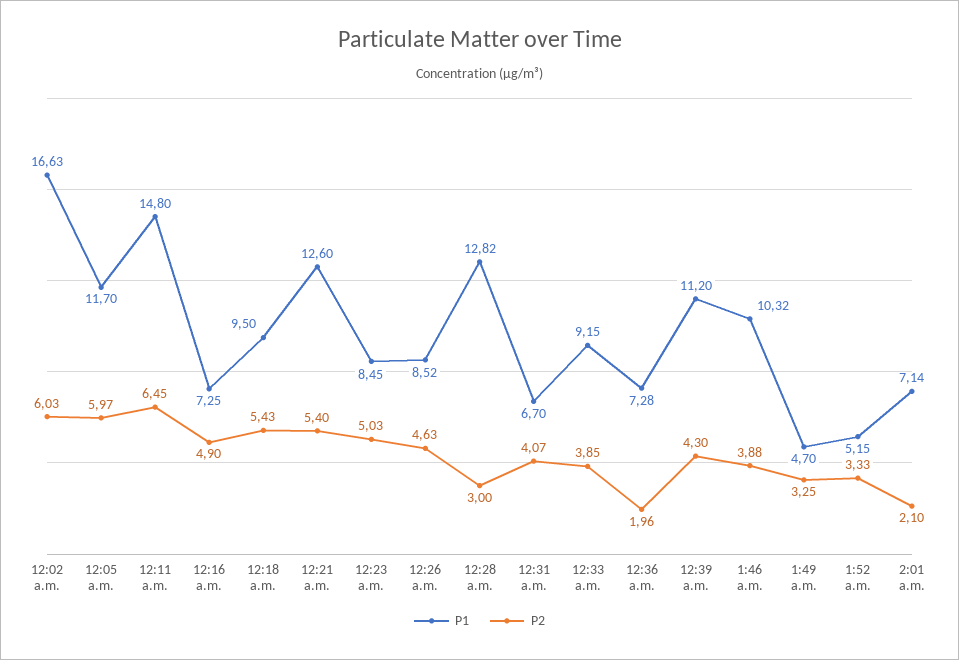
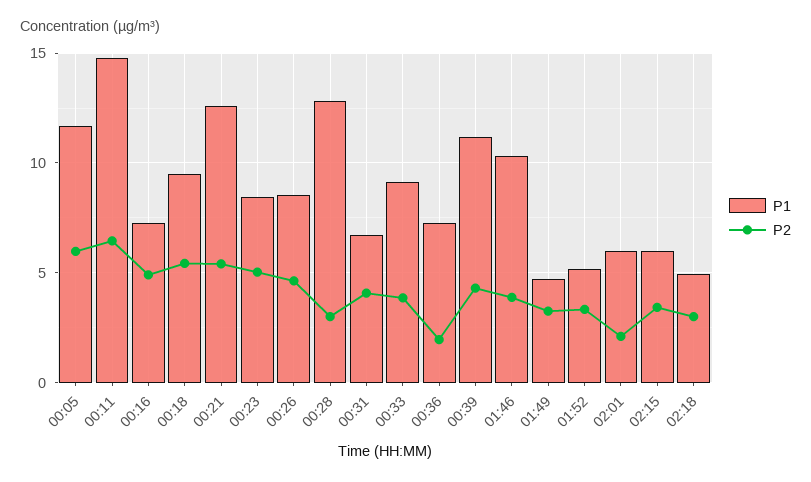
P1, 12:02 a.m.: 16.63 -> none
P2, 12:02 a.m.: 6.03 -> none
P1, 2:01 a.m.: 7.14 -> 6
P1, 02:15: none -> 6
P2, 02:15: none -> 3.5
P1, 02:18: none -> 5
P2, 02:18: none -> 3

